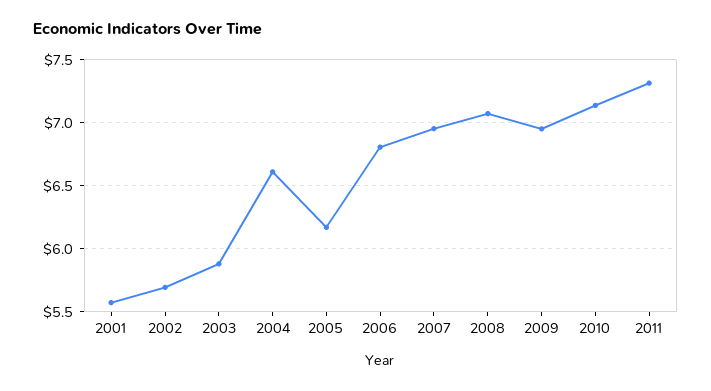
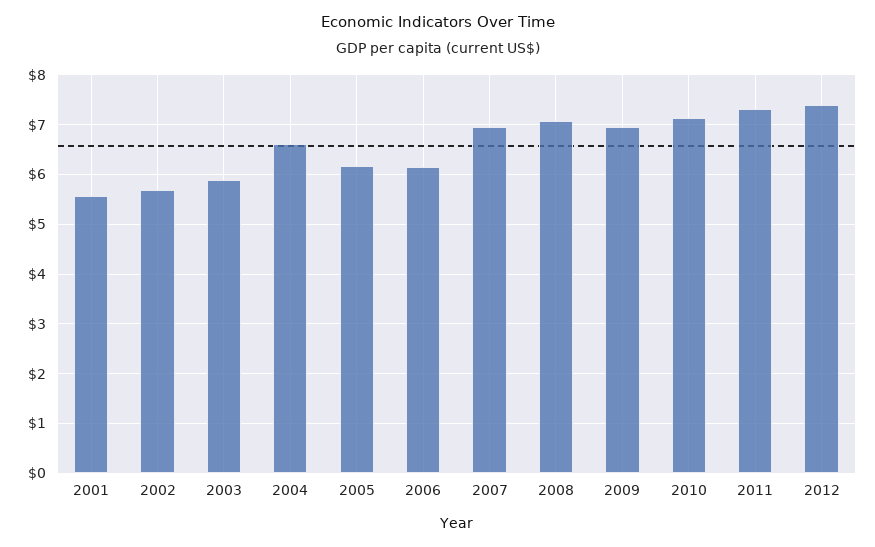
2006: 6.8 -> 6.2
2012: none -> 7.4

